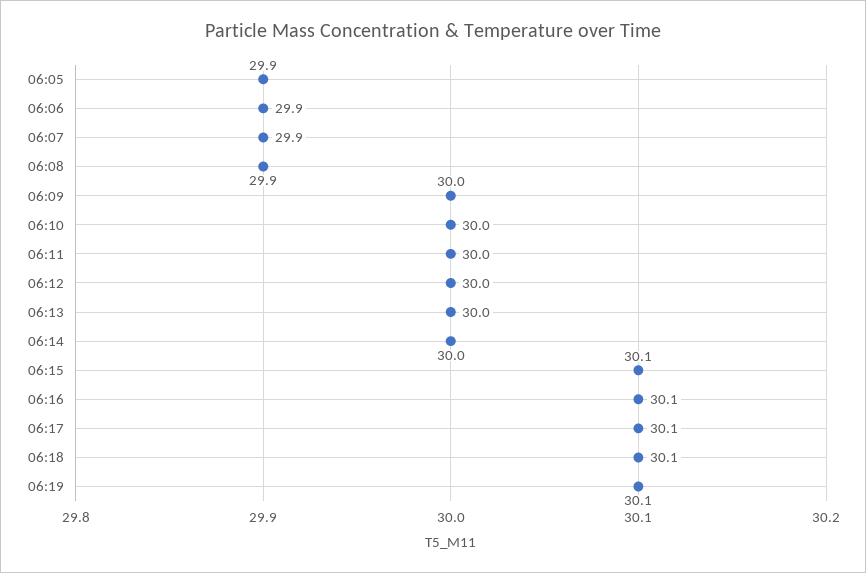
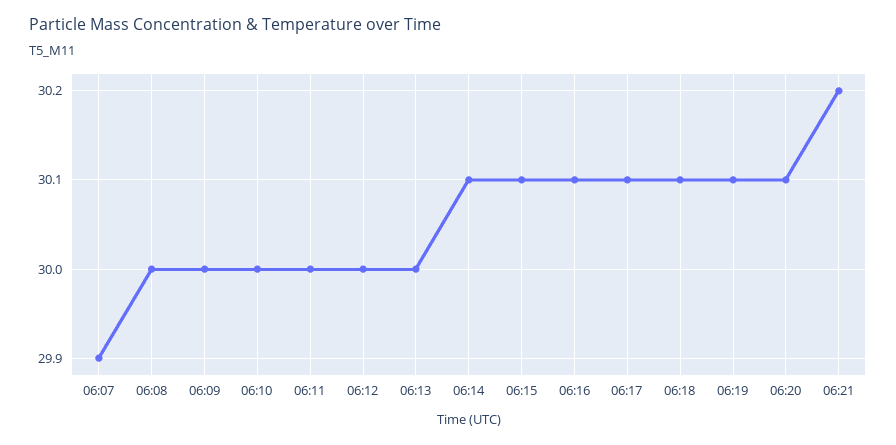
06:05: 29.9 -> none
06:06: 29.9 -> none
06:08: 29.9 -> 30
06:14: 30 -> 30.1
06:20: none -> 30.1
06:21: none -> 30.2

